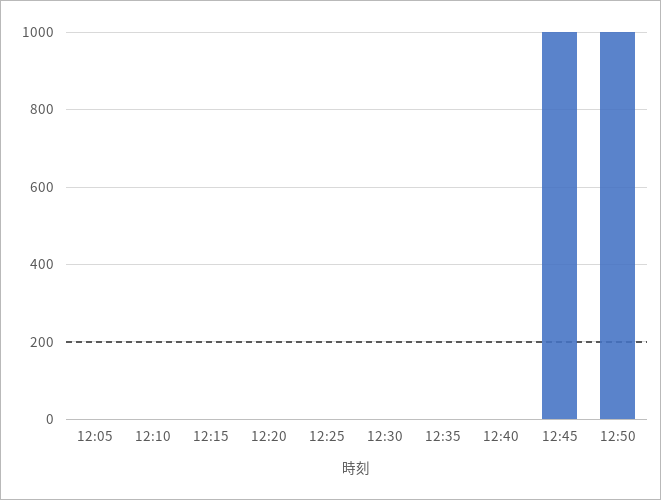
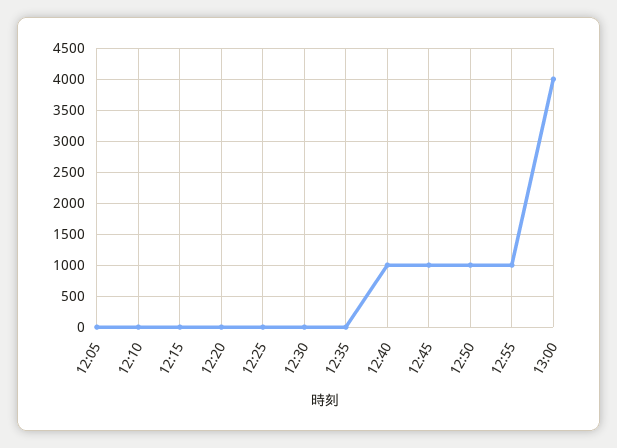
12:40: 0 -> 1000
12:55: none -> 1000
13:00: none -> 4000

